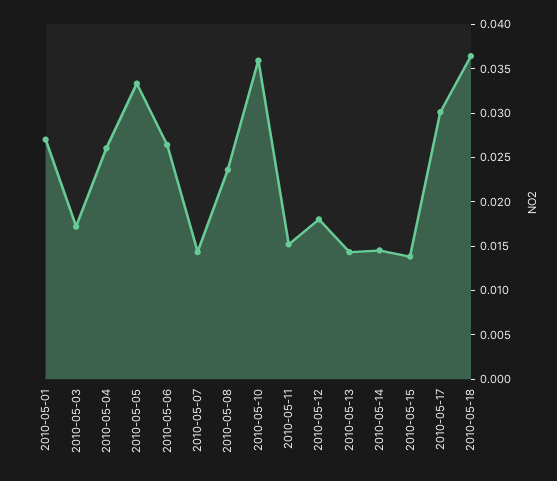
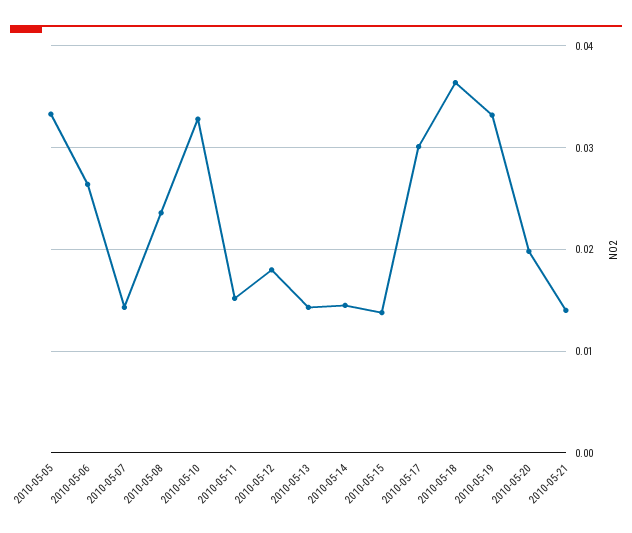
2010-05-01: 0.027 -> none
2010-05-03: 0.017 -> none
2010-05-04: 0.026 -> none
2010-05-10: 0.036 -> 0.033
2010-05-19: none -> 0.033
2010-05-20: none -> 0.02
2010-05-21: none -> 0.014

